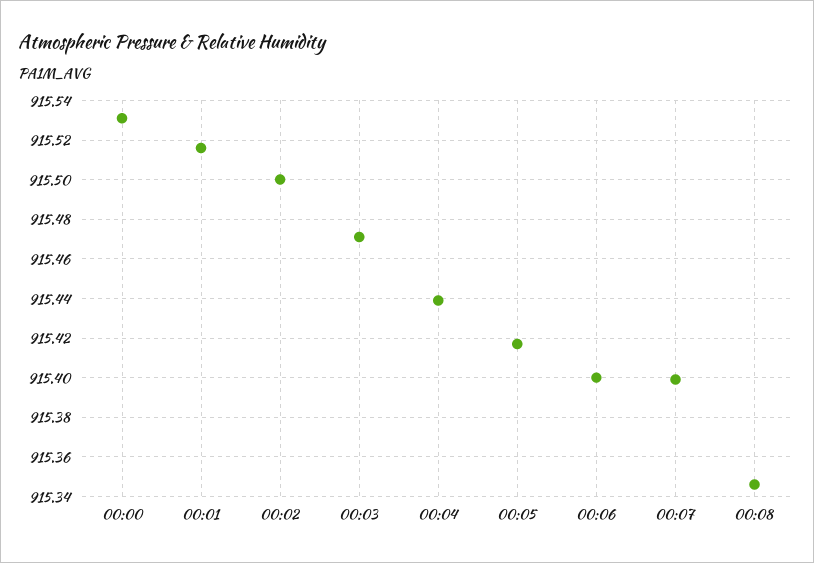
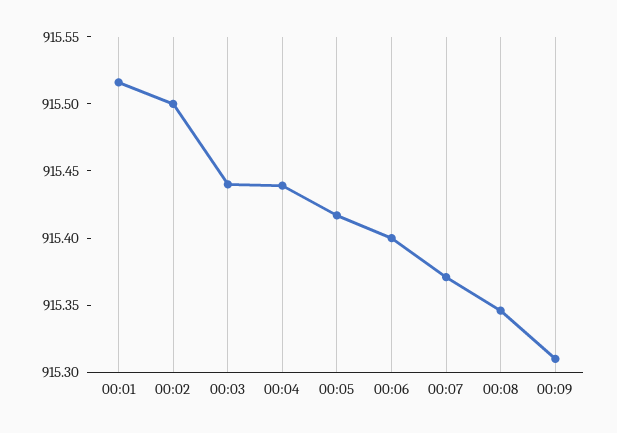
00:00: 915.53 -> none
00:03: 915.47 -> 915.44
00:07: 915.4 -> 915.37
00:09: none -> 915.31

